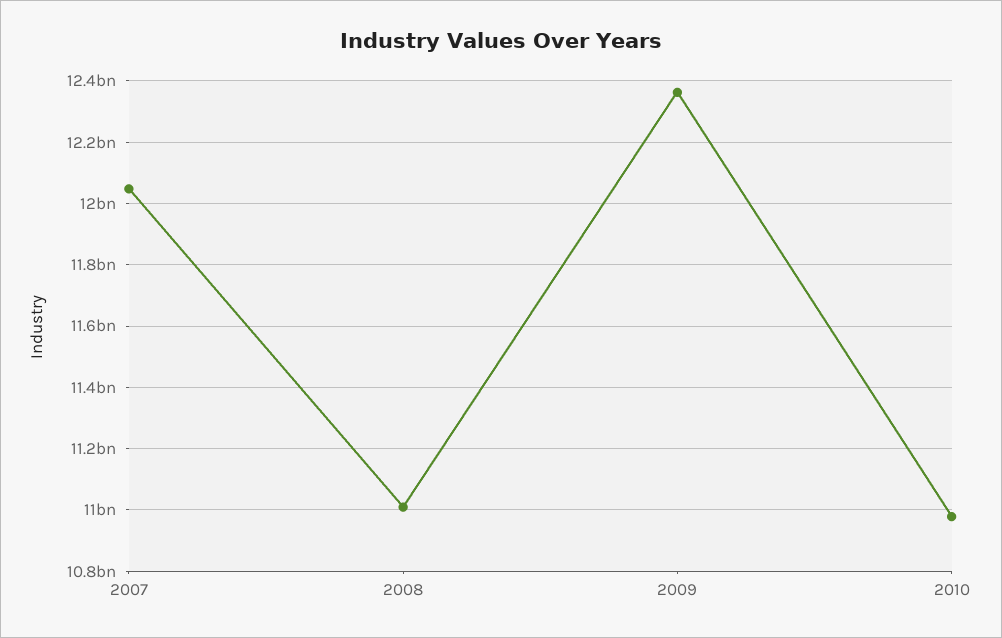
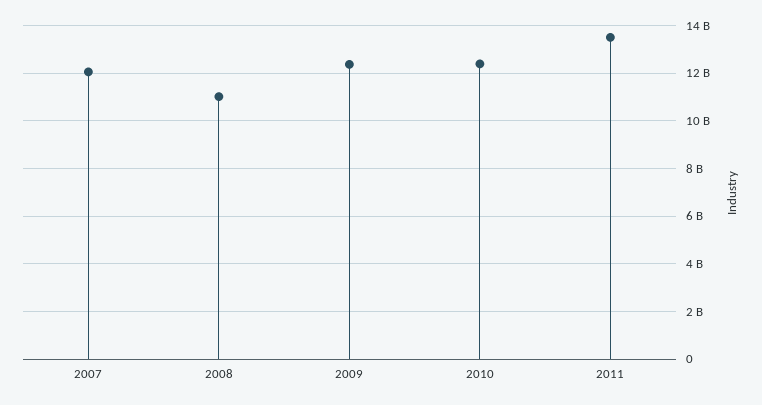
2010: 10980000000 -> 12500000000
2011: none -> 13500000000

